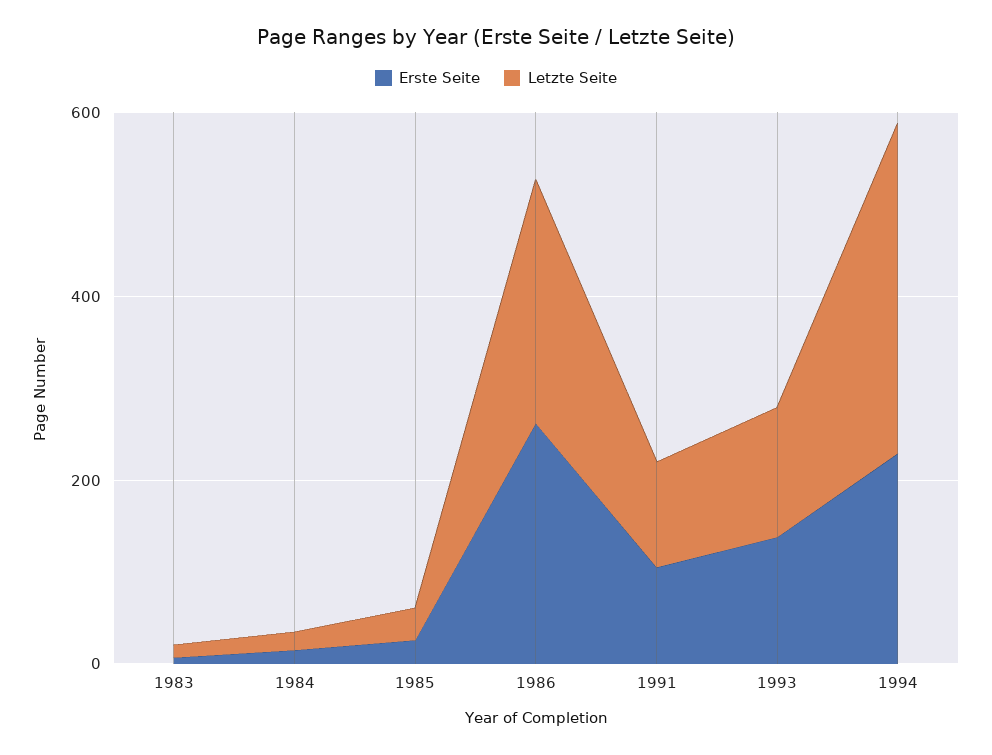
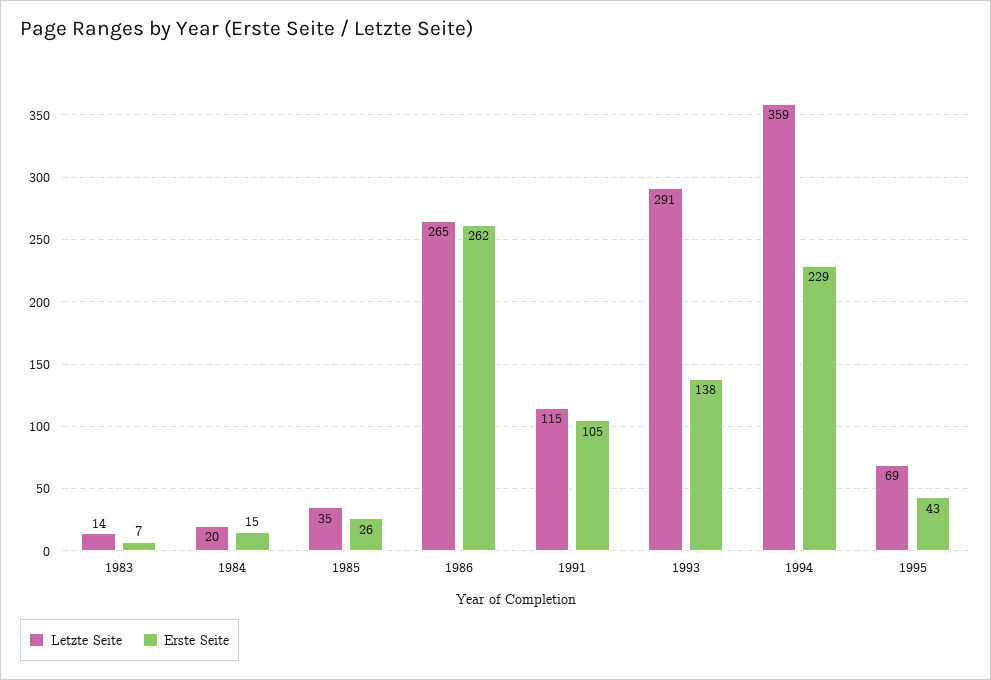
Letzte Seite, 1993: 150 -> 291
Letzte Seite, 1995: none -> 69
Erste Seite, 1995: none -> 43

